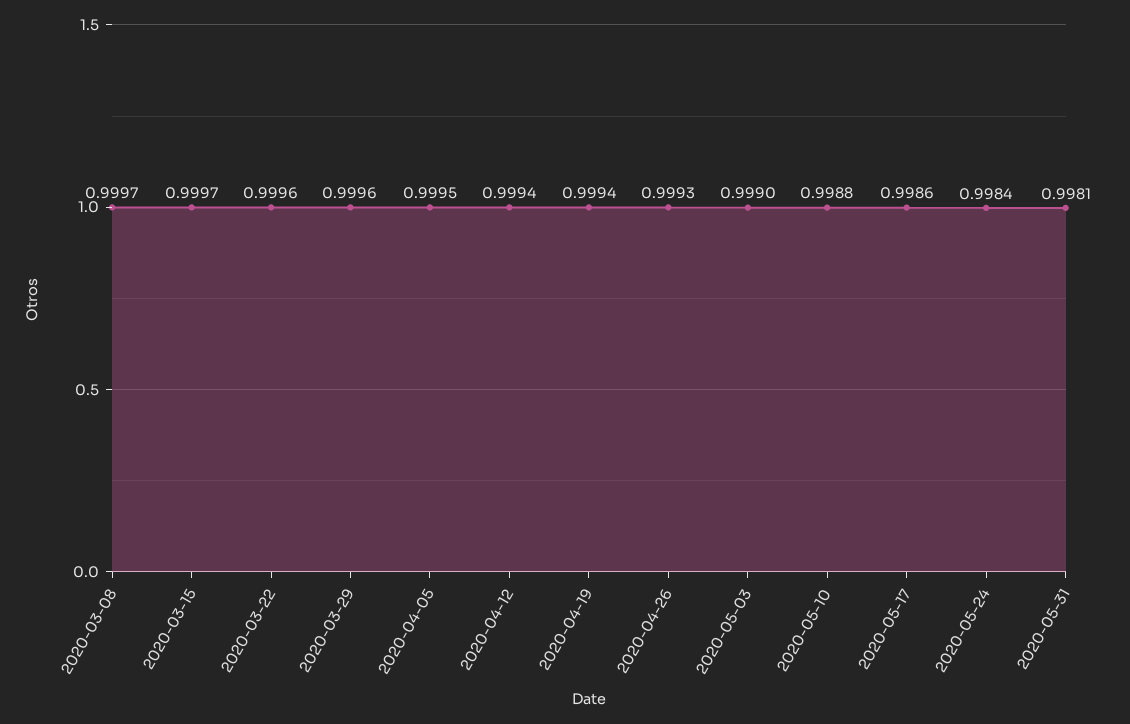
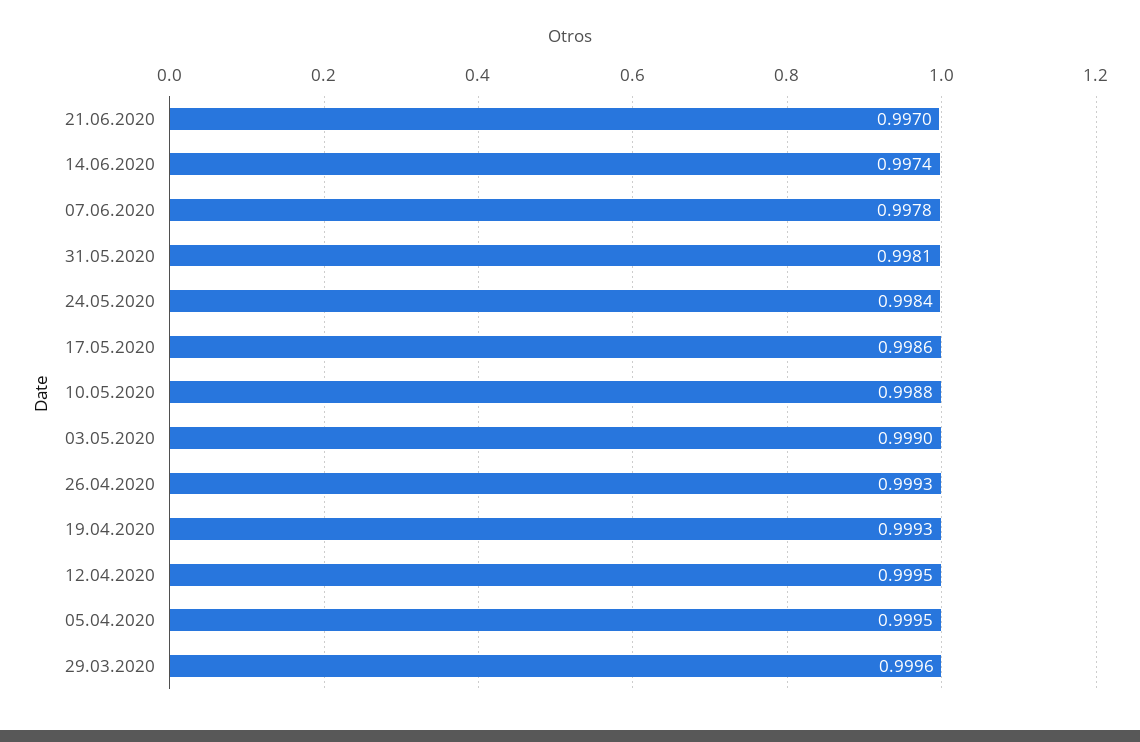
2020-03-08: 0.9997 -> none
2020-03-15: 0.9997 -> none
2020-03-22: 0.9996 -> none
2020-04-12: 0.9994 -> 0.9995
2020-04-19: 0.9994 -> 0.9993
21.06.2020: none -> 0.997
14.06.2020: none -> 0.9974
07.06.2020: none -> 0.9978

